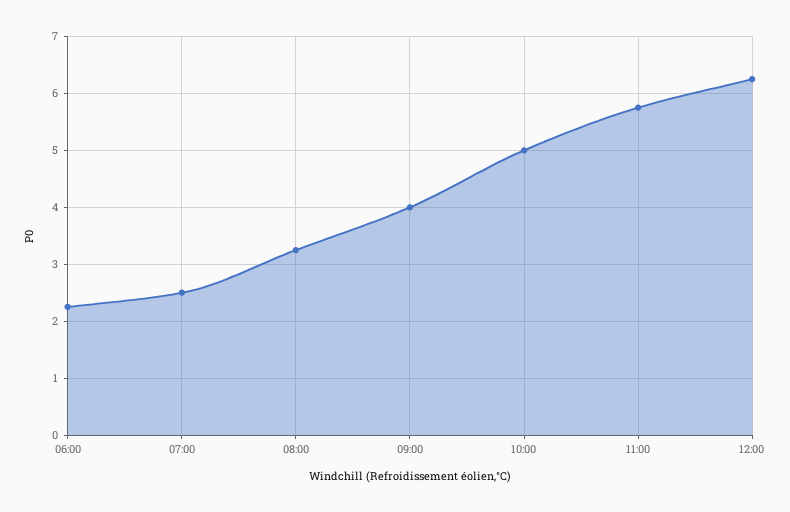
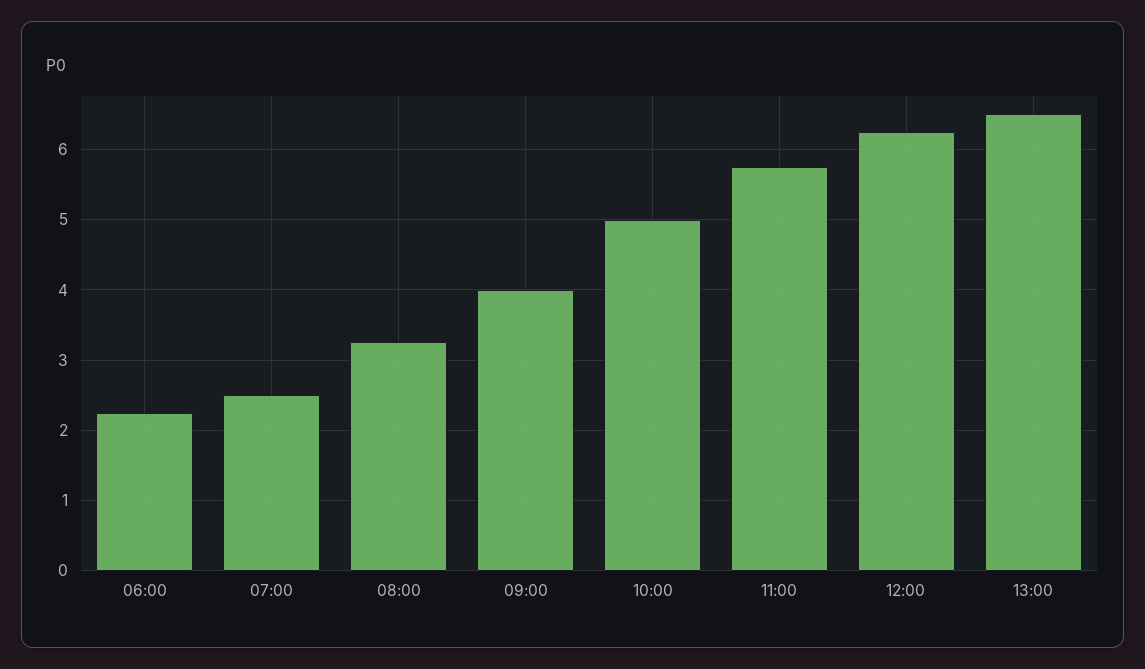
13:00: none -> 6.5

